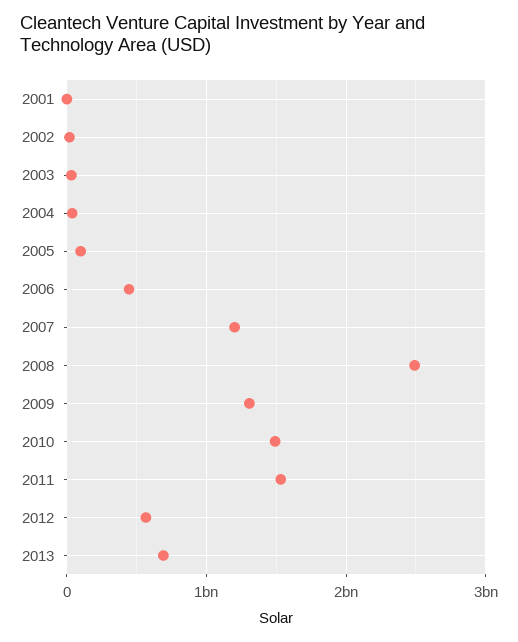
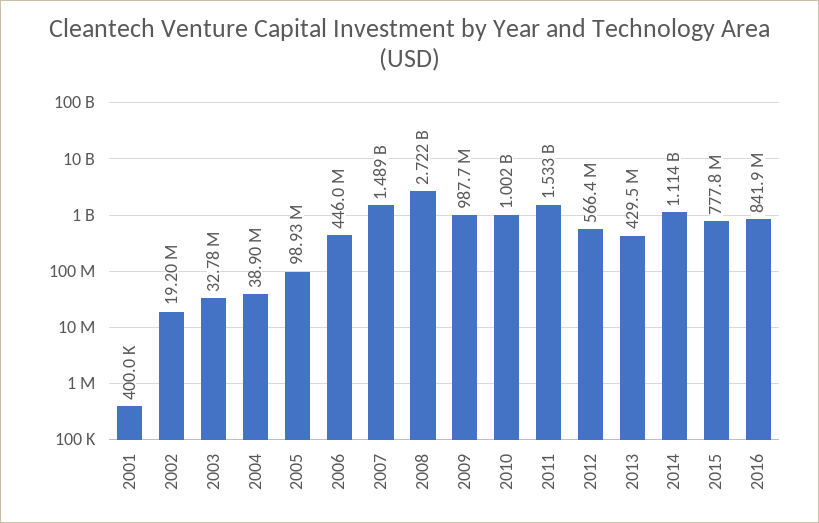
2007: 1200000000 -> 1489000000
2008: 2500000000 -> 2722000000
2009: 1300000000 -> 987700000
2010: 1500000000 -> 1002000000
2013: 700000000 -> 429500000
2014: none -> 1114000000
2015: none -> 777800000
2016: none -> 841900000

